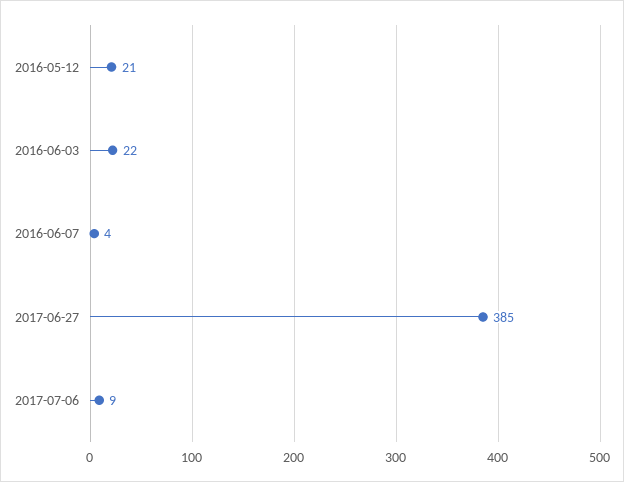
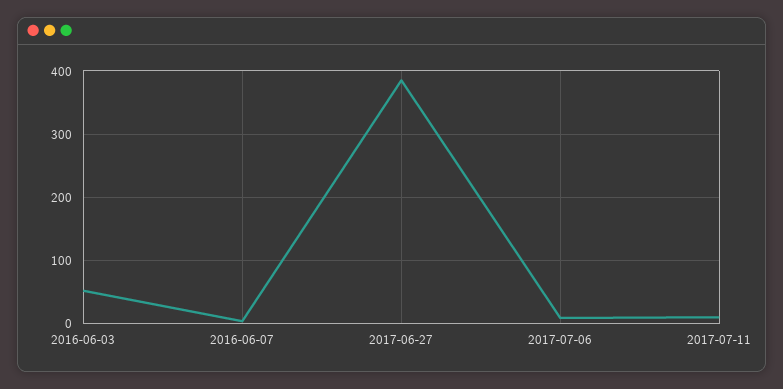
2016-05-12: 21 -> none
2016-06-03: 22 -> 50
2017-07-11: none -> 10

